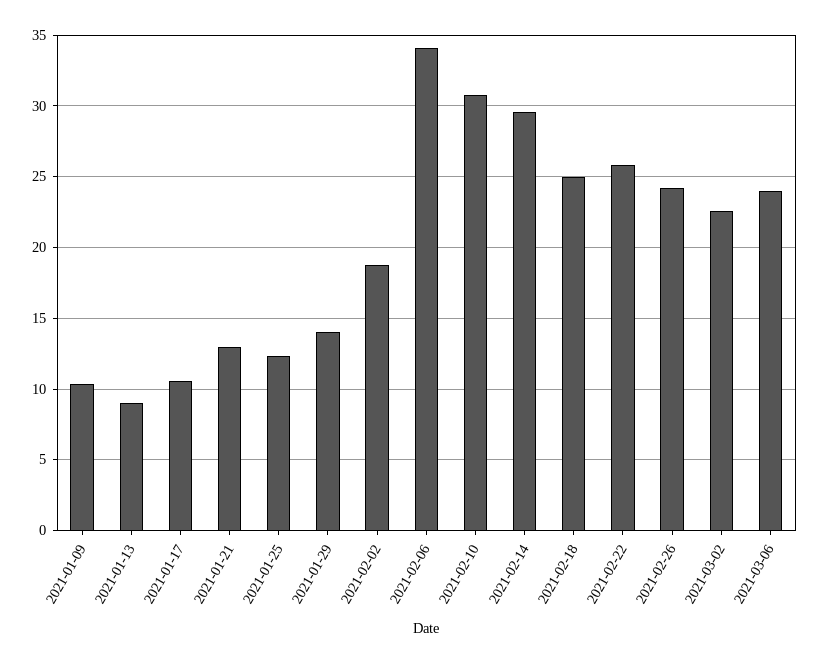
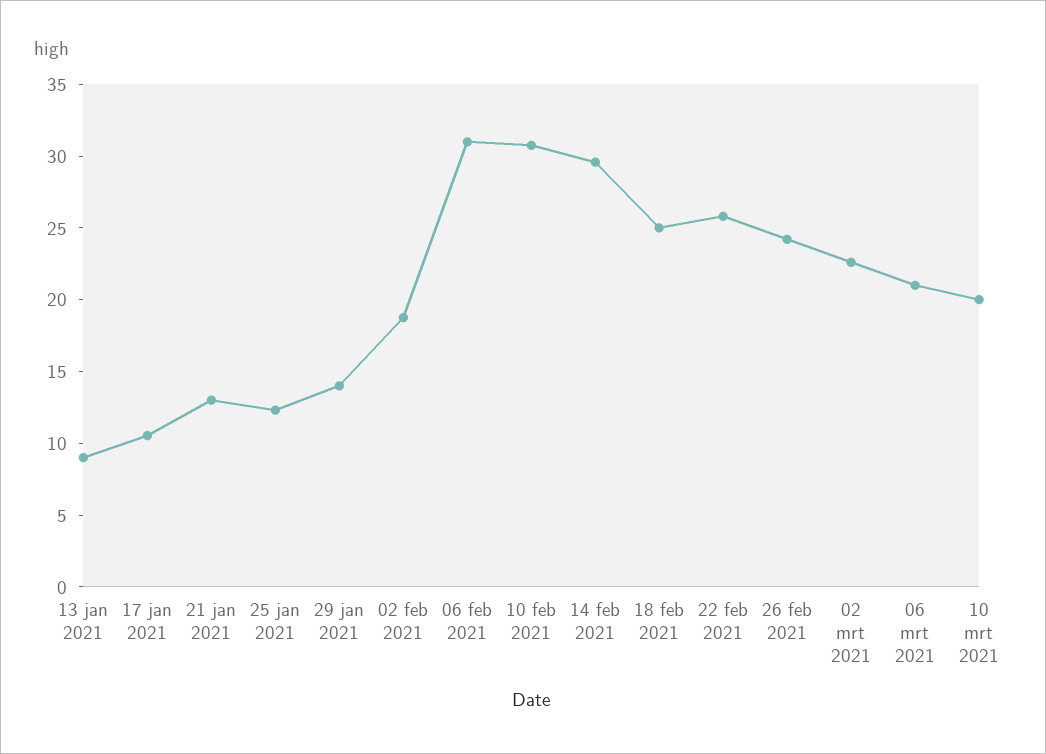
2021-01-09: 10.5 -> none
2021-02-06: 34 -> 31
2021-03-06: 24 -> 21
10 mrt 2021: none -> 20

